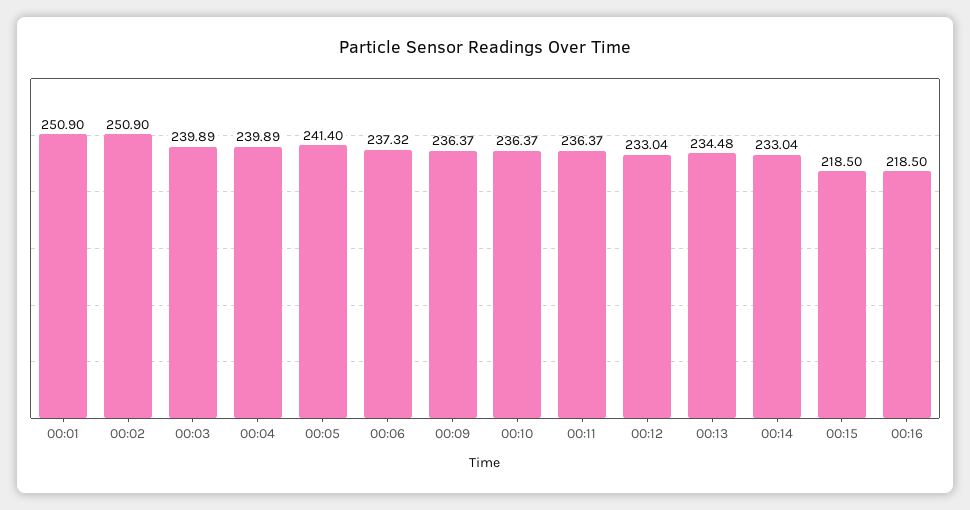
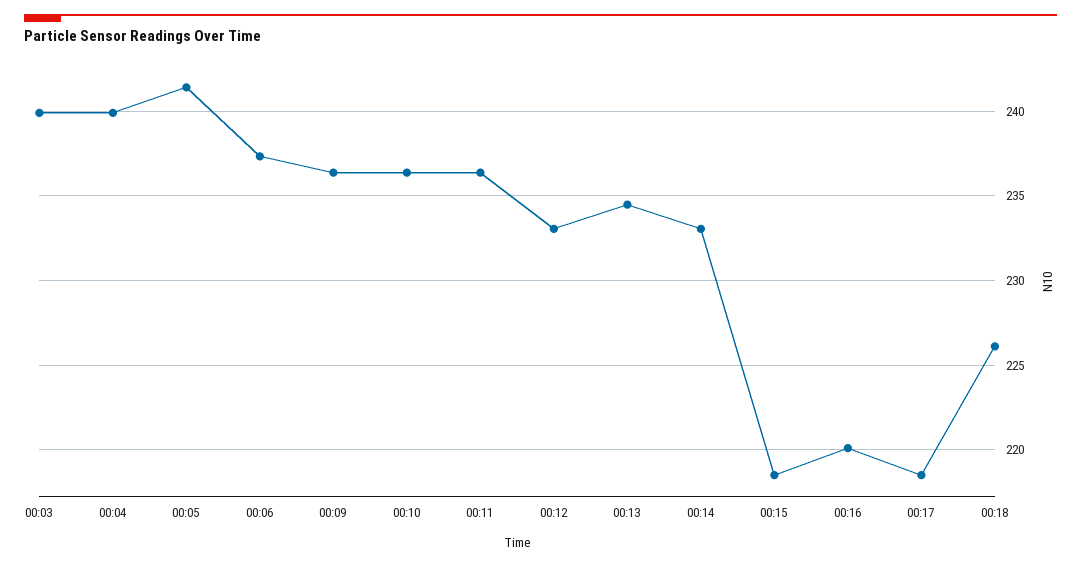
00:01: 250.9 -> none
00:02: 250.9 -> none
00:16: 218.5 -> 220
00:17: none -> 218.5
00:18: none -> 226

